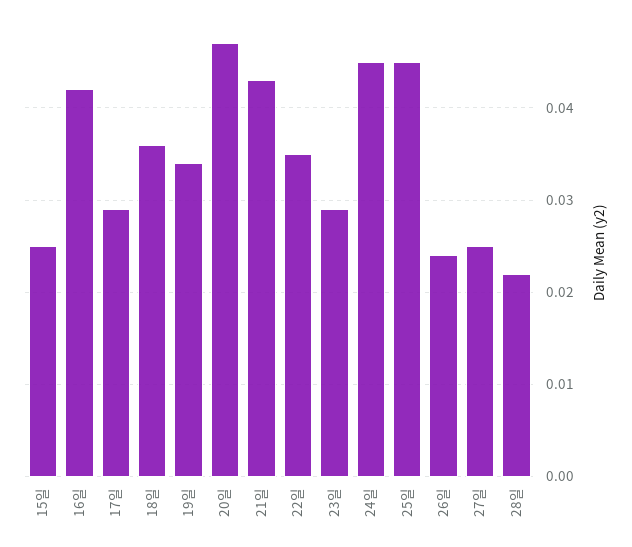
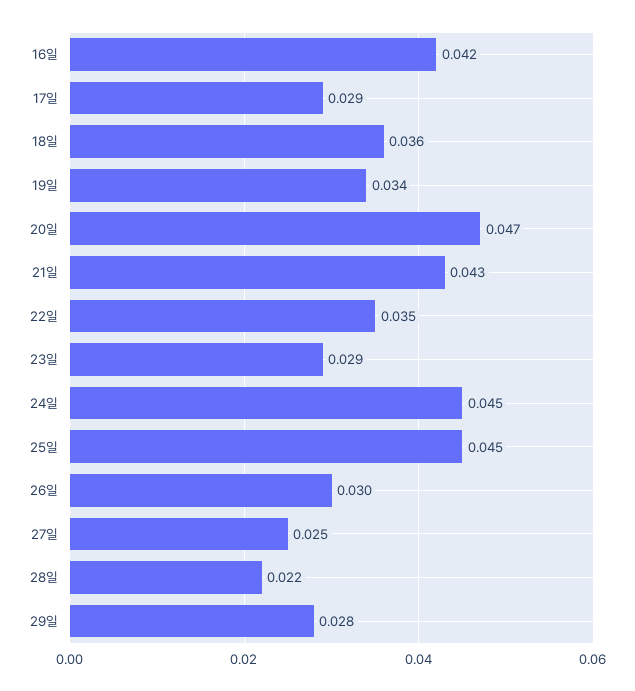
15일: 0.025 -> none
26일: 0.024 -> 0.03
29일: none -> 0.028

